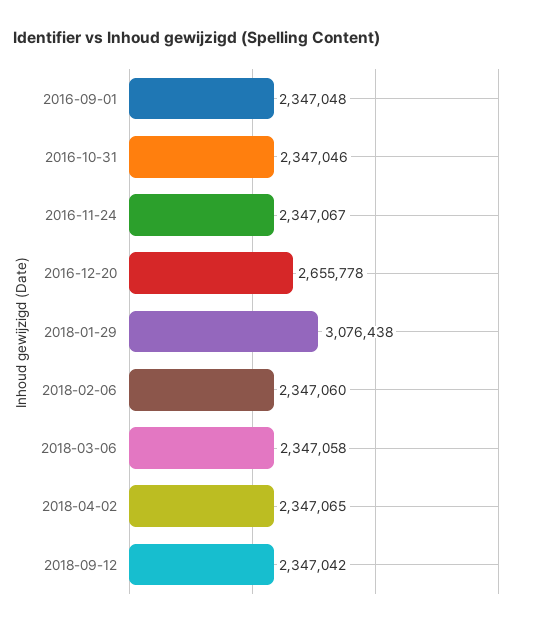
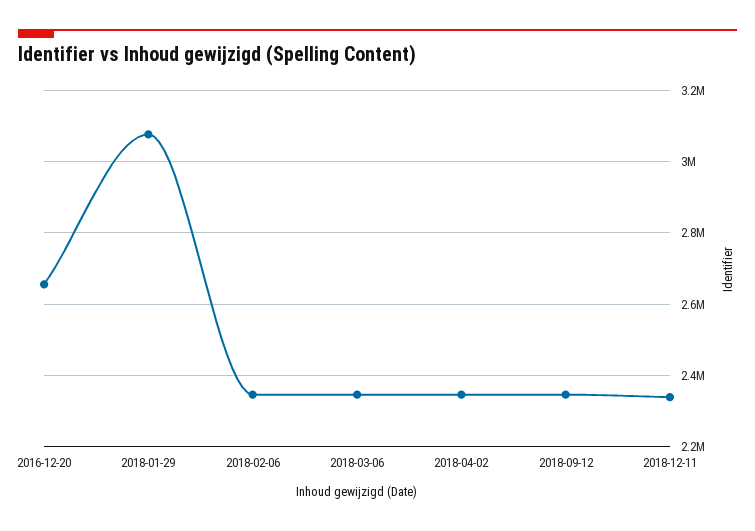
2016-09-01: 2347048 -> none
2016-10-31: 2347046 -> none
2016-11-24: 2347067 -> none
2018-12-11: none -> 2340000

